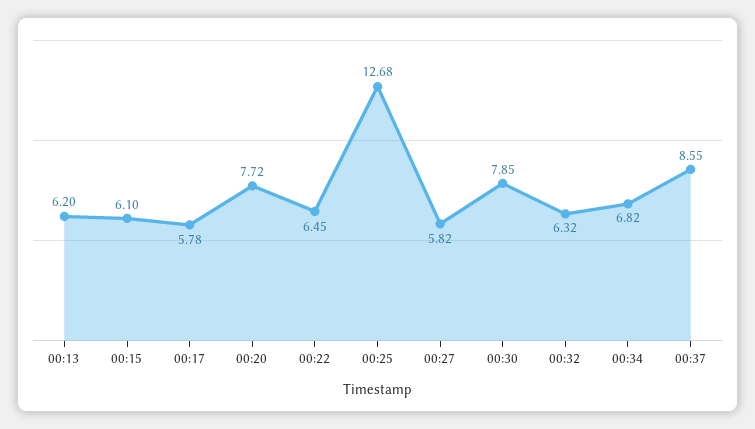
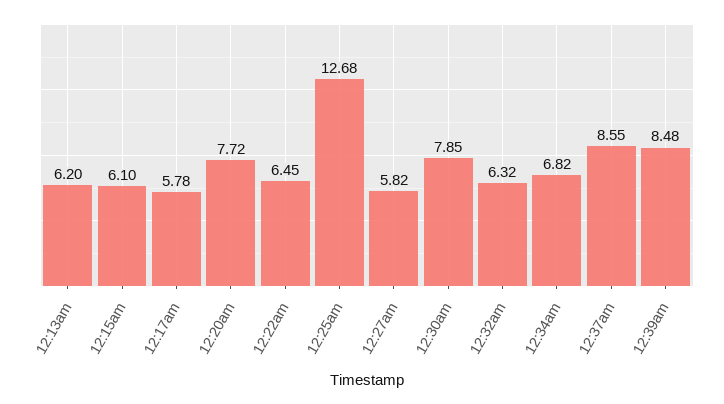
12:39am: none -> 8.48

